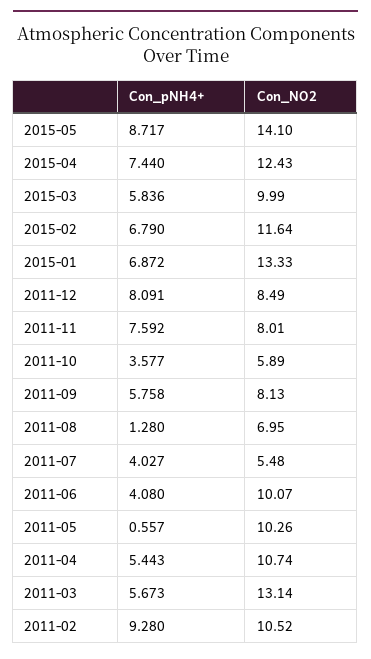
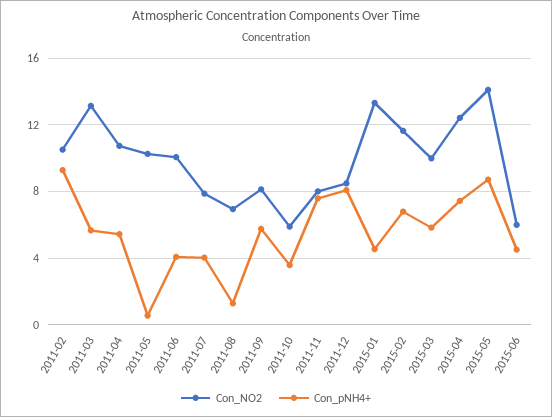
Con_pNH4+, 2015-01: 6.872 -> 4.5
Con_NO2, 2011-07: 5.48 -> 8
Con_NO2, 2015-06: none -> 6
Con_pNH4+, 2015-06: none -> 4.5

